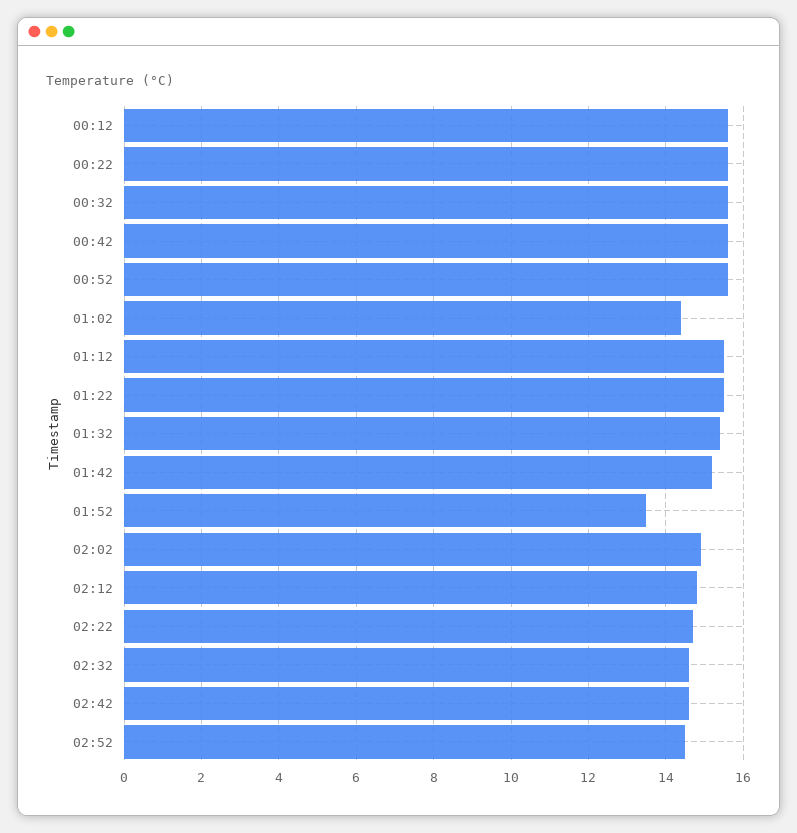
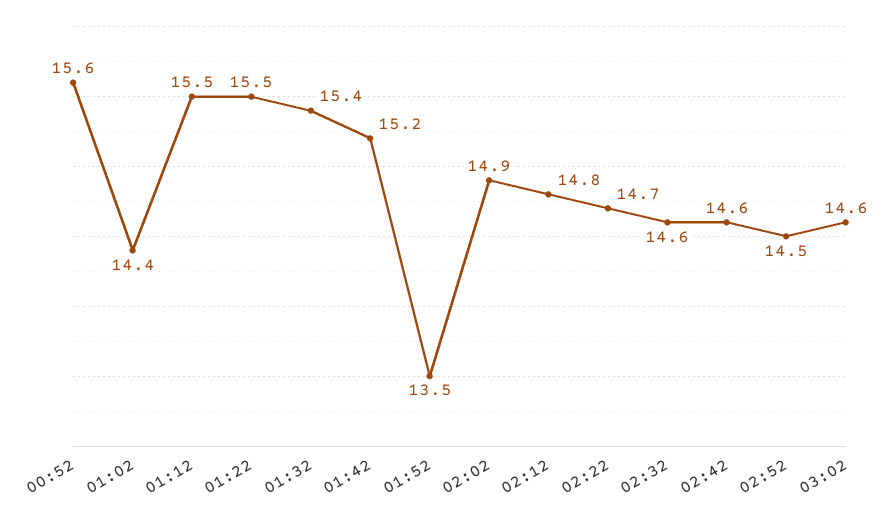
00:12: 15.5 -> none
00:22: 15.5 -> none
00:32: 15.5 -> none
00:42: 15.5 -> none
03:02: none -> 14.6

